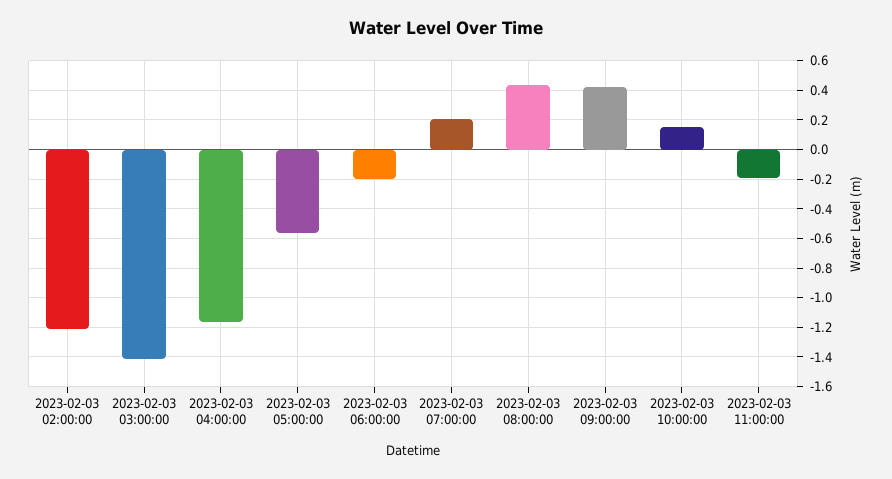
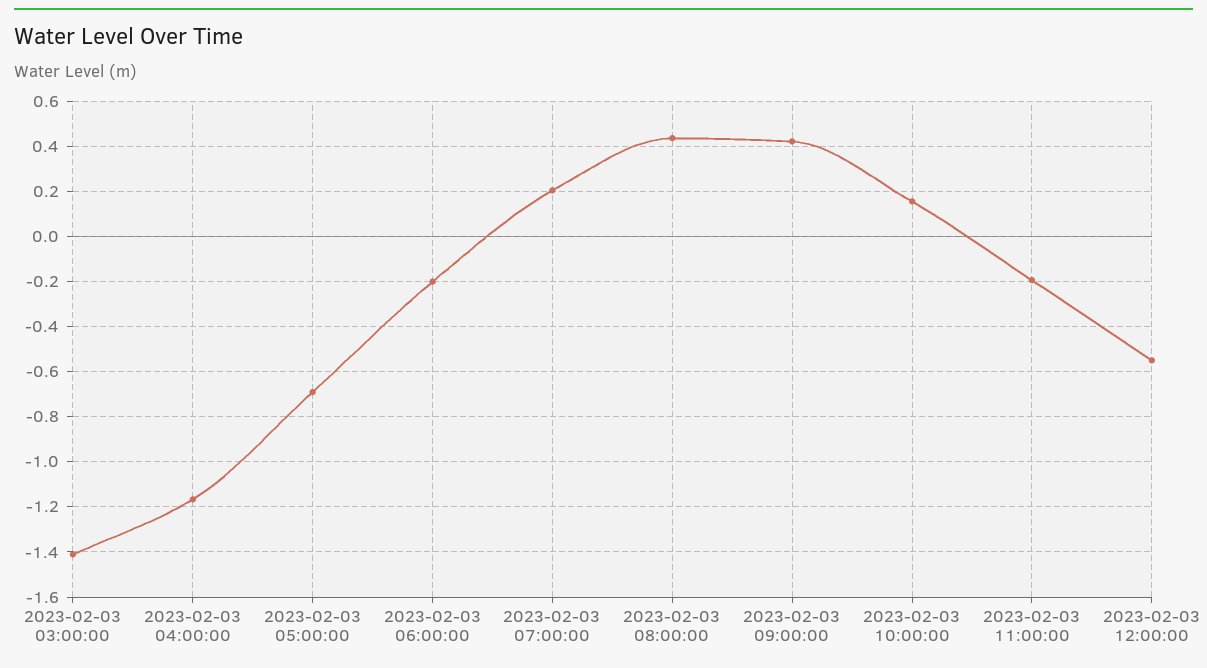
2023-02-03 02:00:00: -1.2 -> none
2023-02-03 05:00:00: -0.55 -> -0.7
2023-02-03 12:00:00: none -> -0.55

